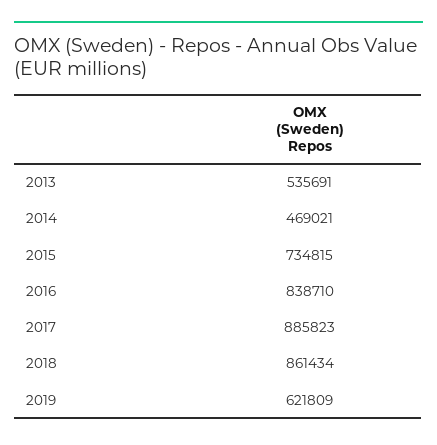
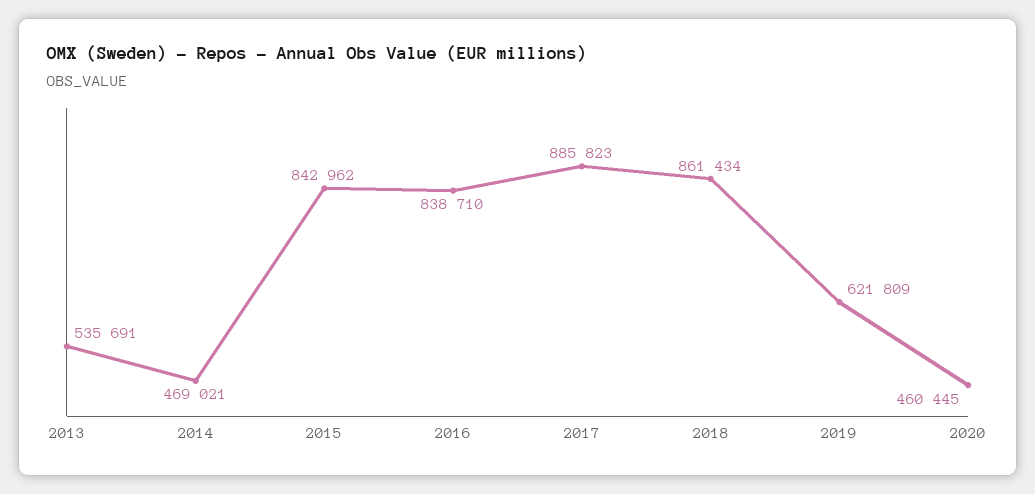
2015: 734815 -> 842962
2020: none -> 460445

